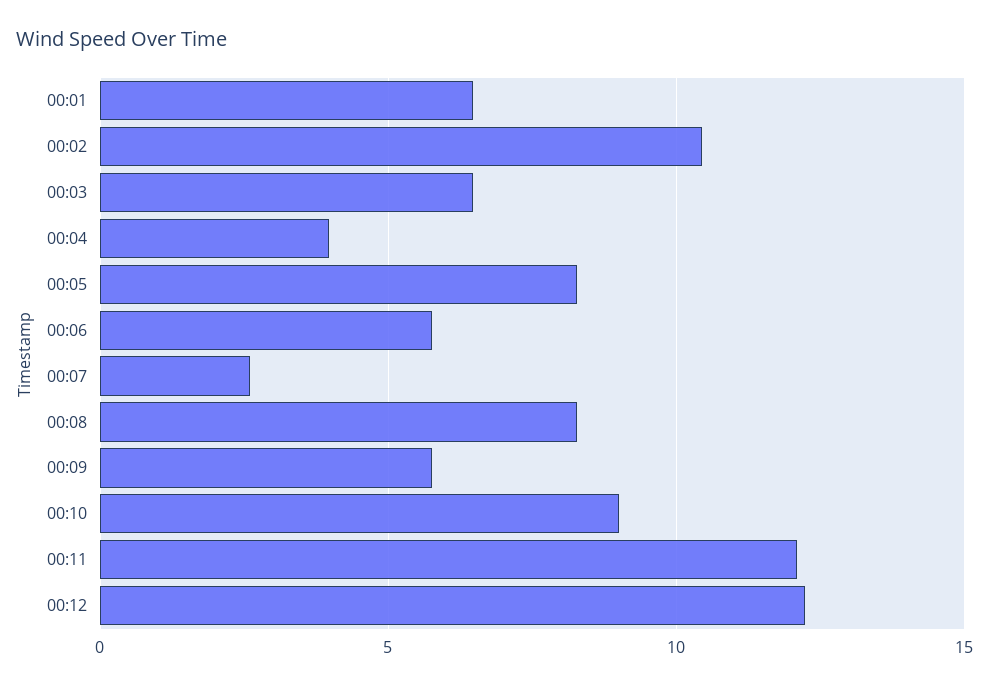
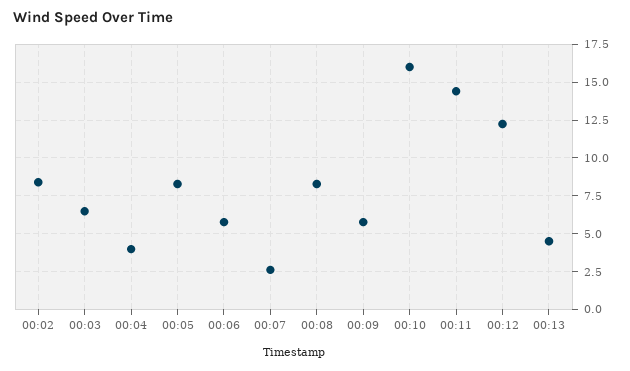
00:01: 6.5 -> none
00:02: 10.5 -> 8.5
00:10: 9 -> 16
00:11: 12 -> 14.5
00:13: none -> 4.5

